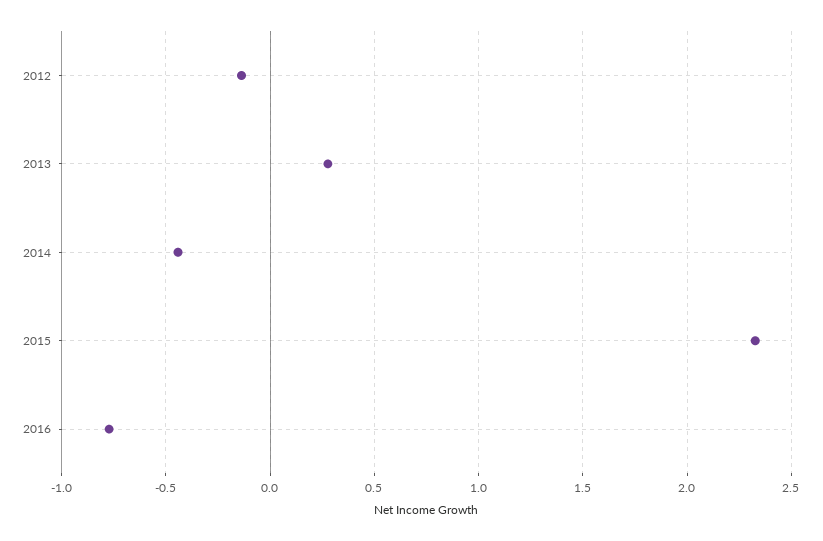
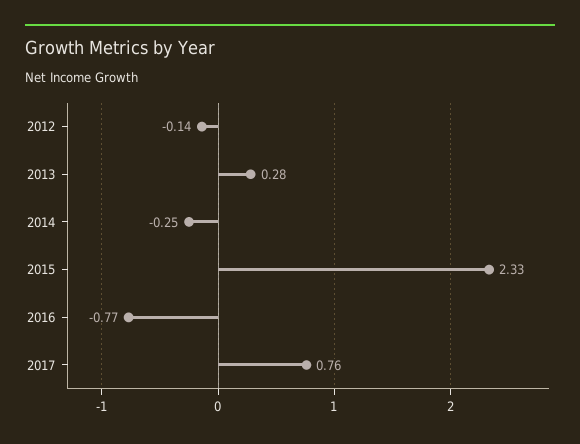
2014: -0.45 -> -0.25
2017: none -> 0.76

